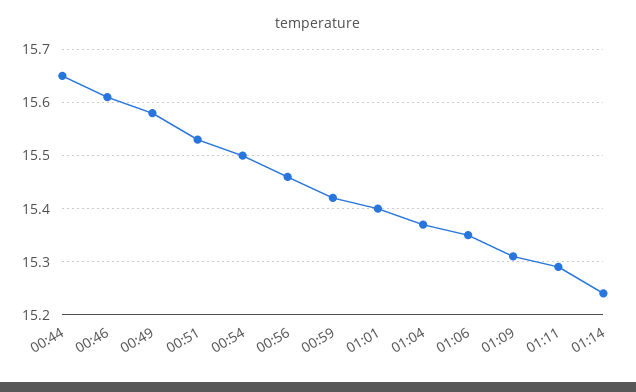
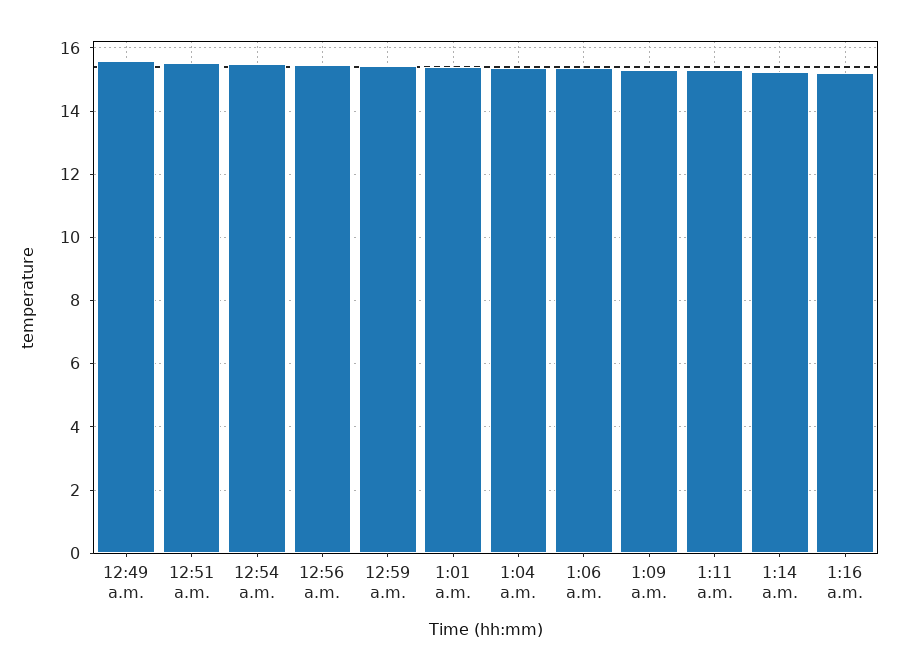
00:44: 15.65 -> none
00:46: 15.6 -> none
1:16 a.m.: none -> 15.2

